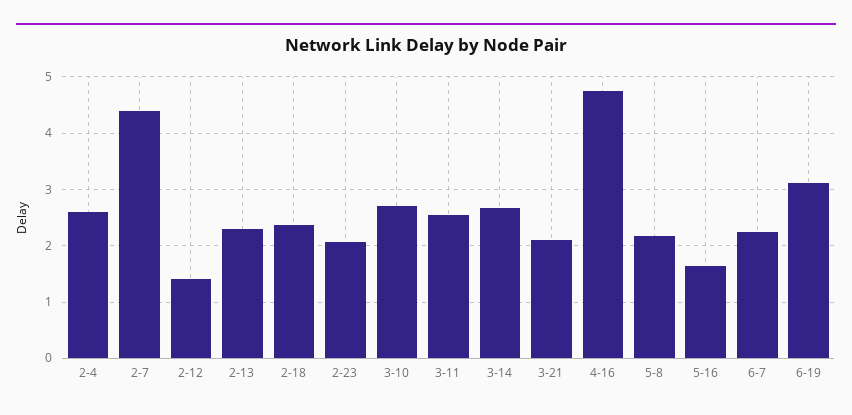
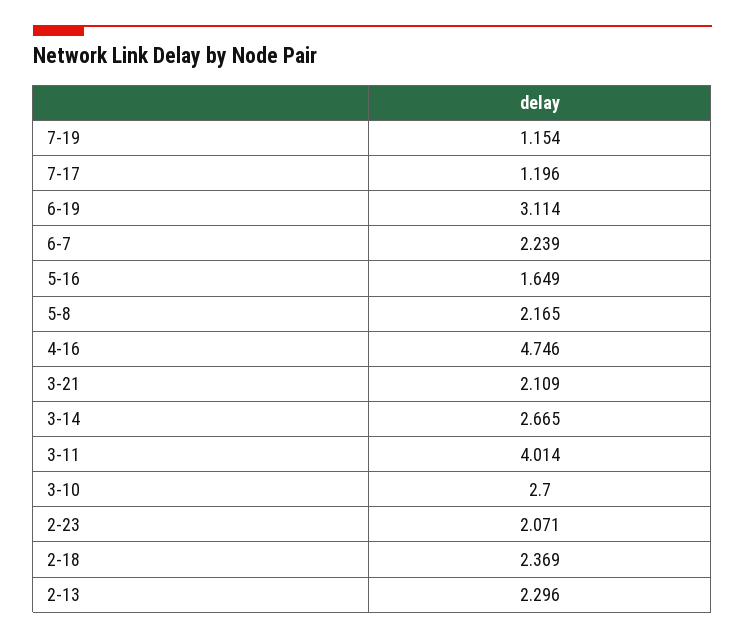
2-4: 2.6 -> none
2-7: 4.4 -> none
2-12: 1.4 -> none
3-11: 2.6 -> 4.014
7-19: none -> 1.154
7-17: none -> 1.196

